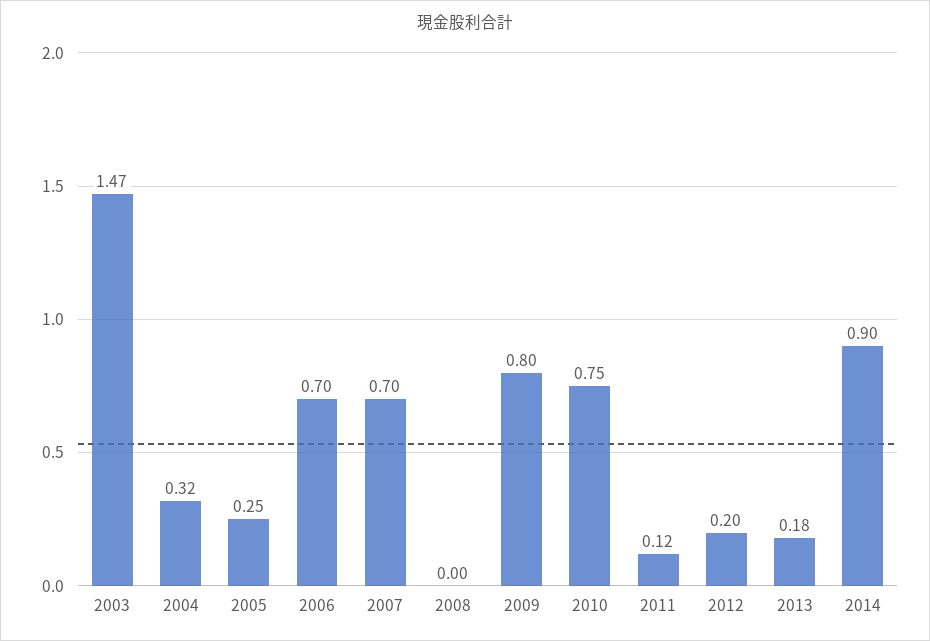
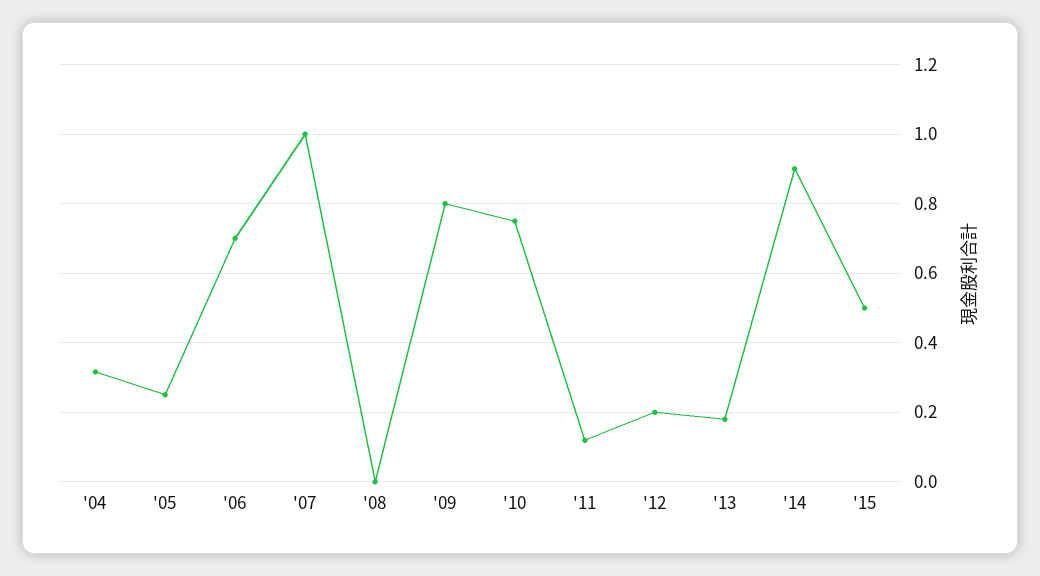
2003: 1.47 -> none
2007: 0.7 -> 1
'15: none -> 0.5

